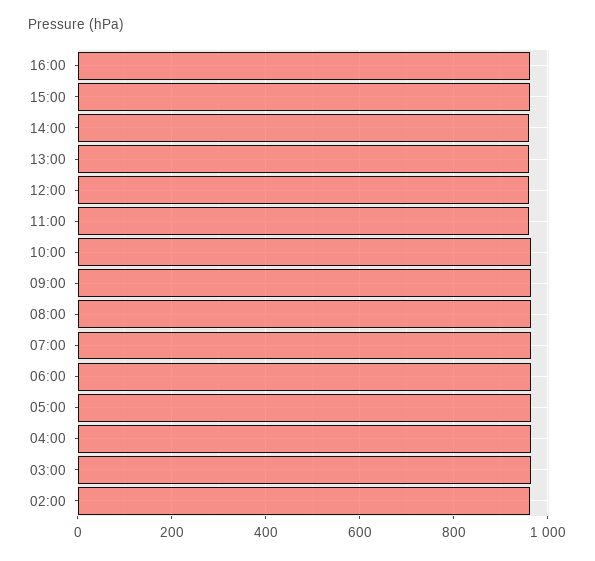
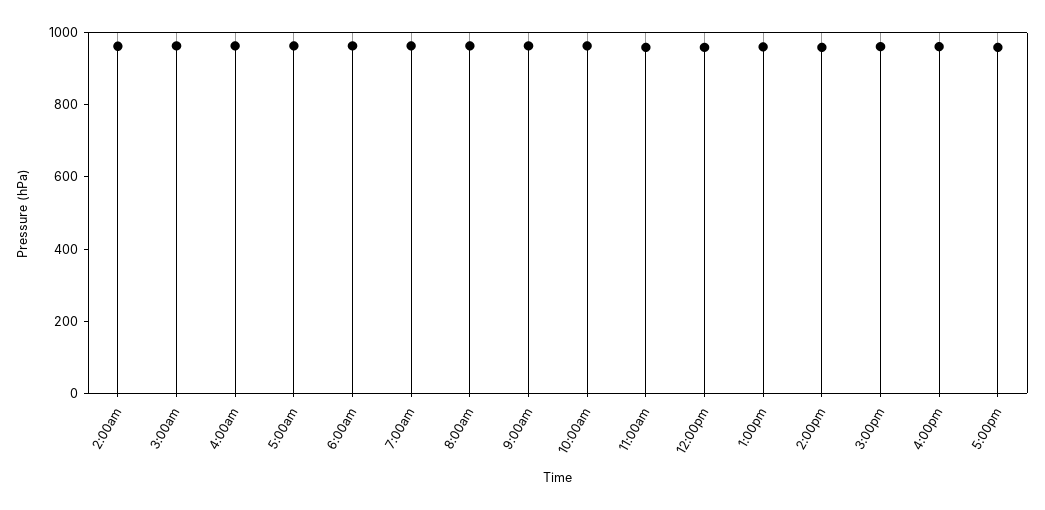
5:00pm: none -> 950

